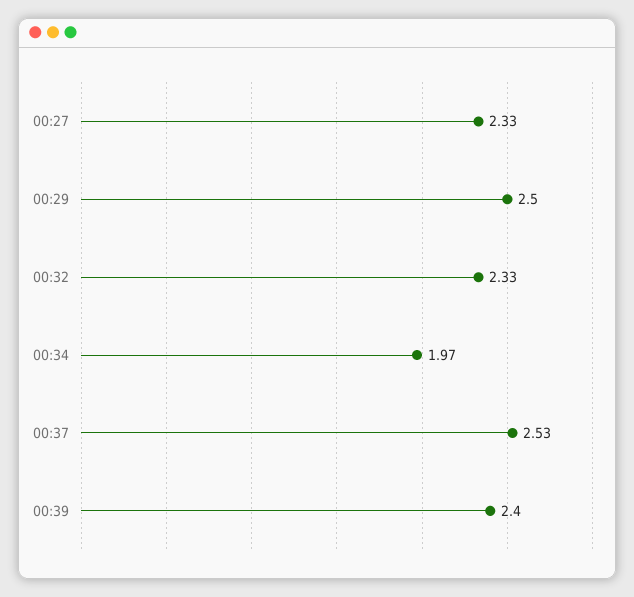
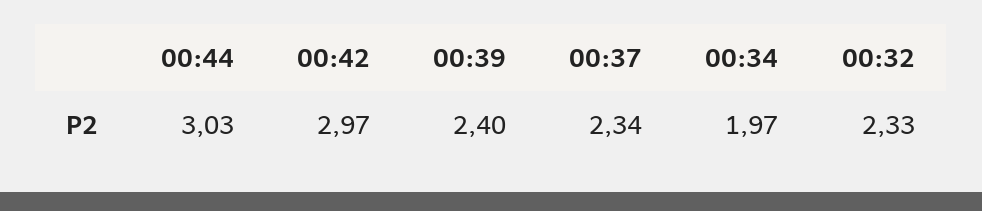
00:27: 2.33 -> none
00:29: 2.5 -> none
00:37: 2.53 -> 2.34
00:44: none -> 3.03
00:42: none -> 2.97

